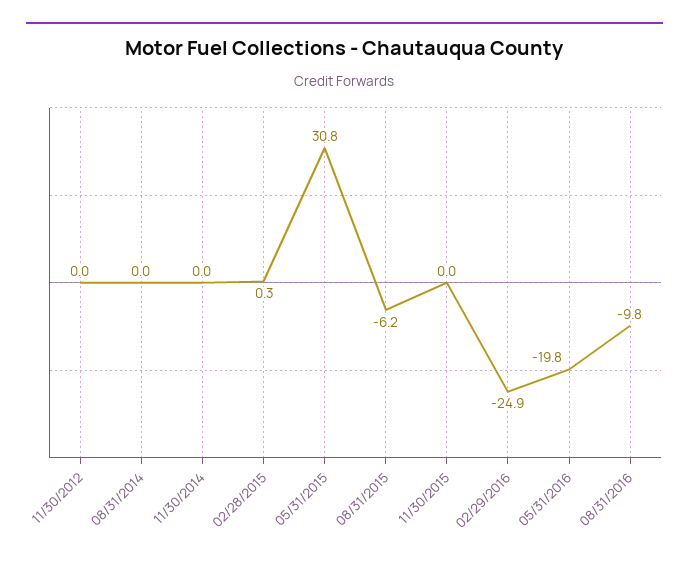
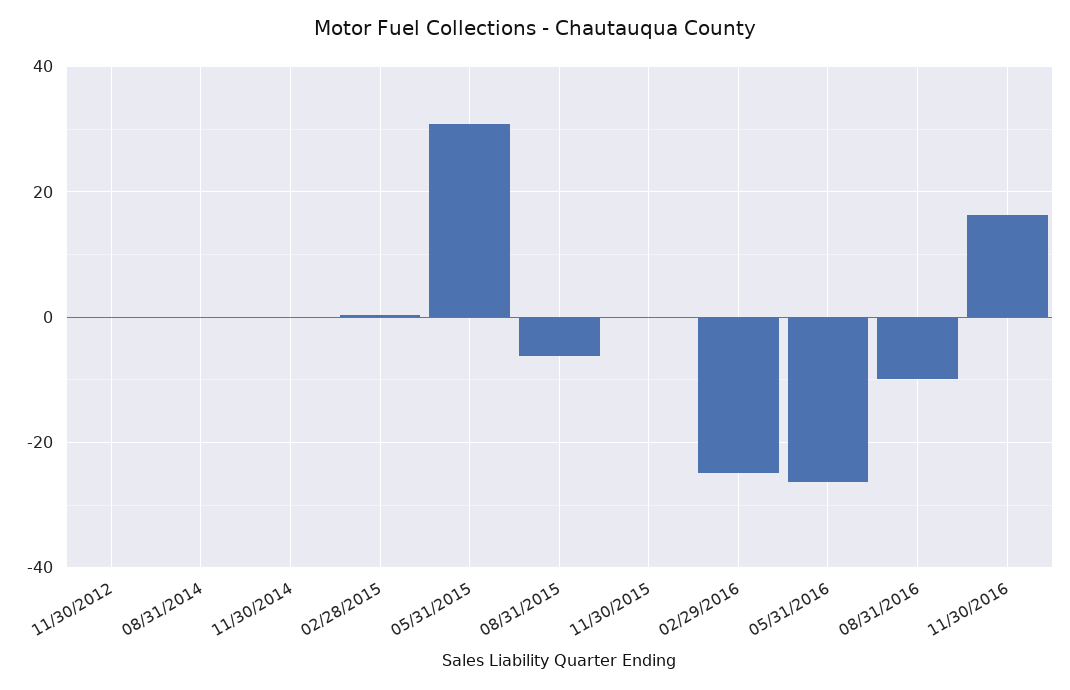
05/31/2016: -19.8 -> -26
11/30/2016: none -> 16

